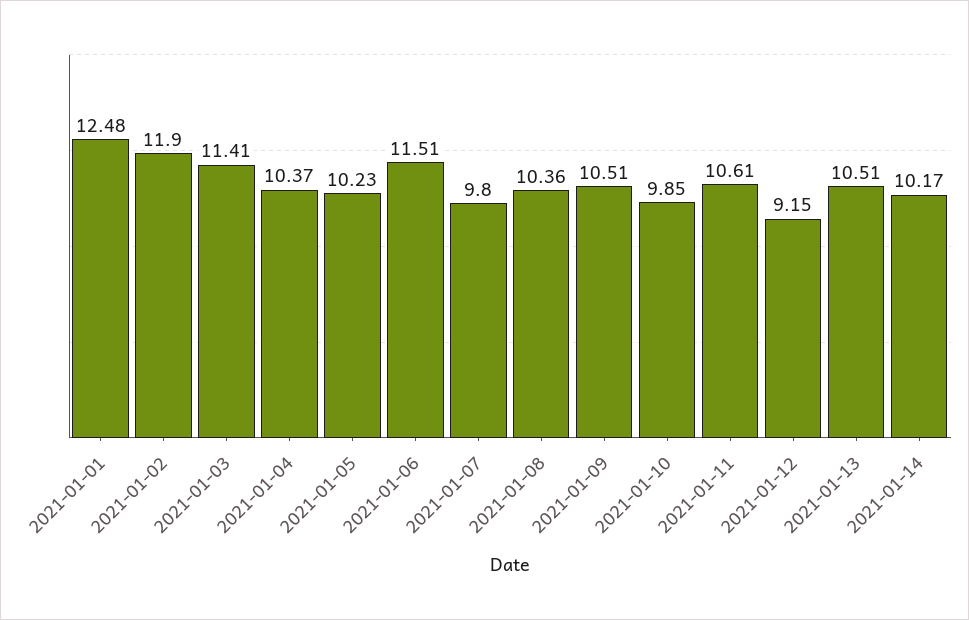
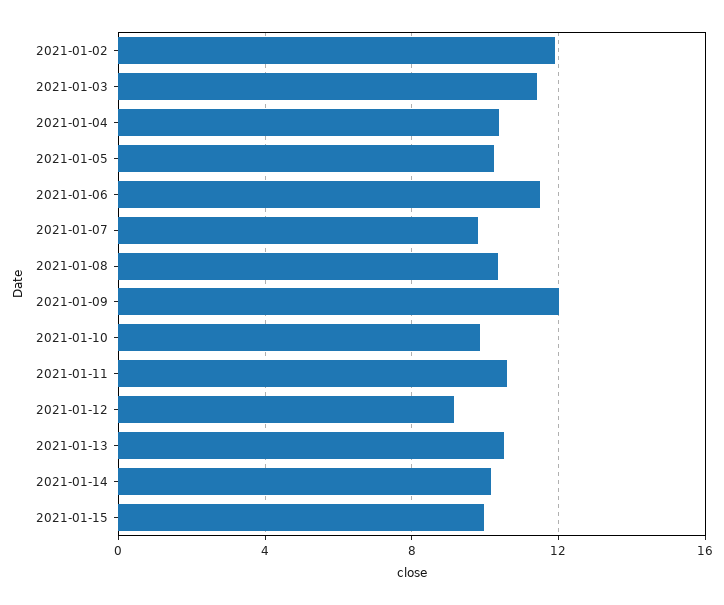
2021-01-01: 12.48 -> none
2021-01-09: 10.51 -> 12
2021-01-15: none -> 10

